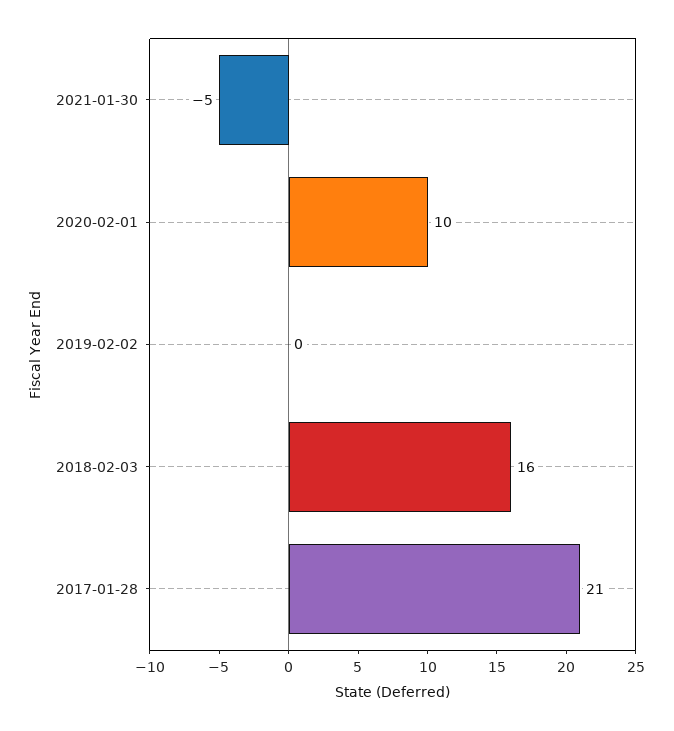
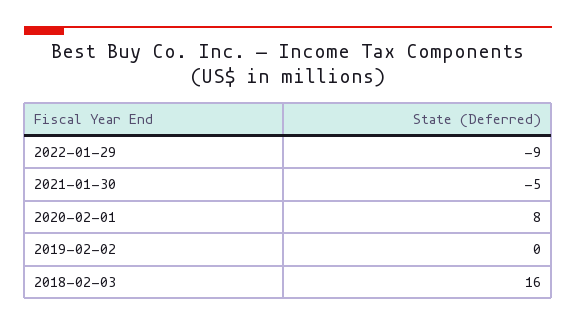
2020-02-01: 10 -> 8
2017-01-28: 21 -> none
2022-01-29: none -> -9

